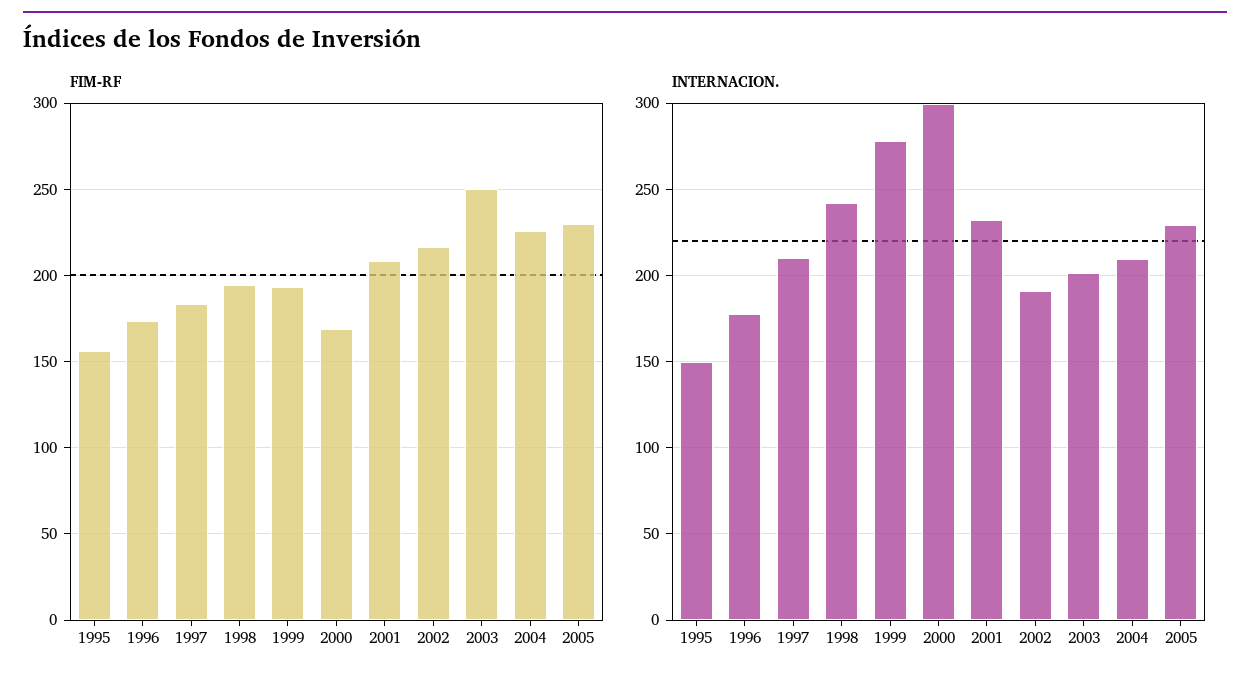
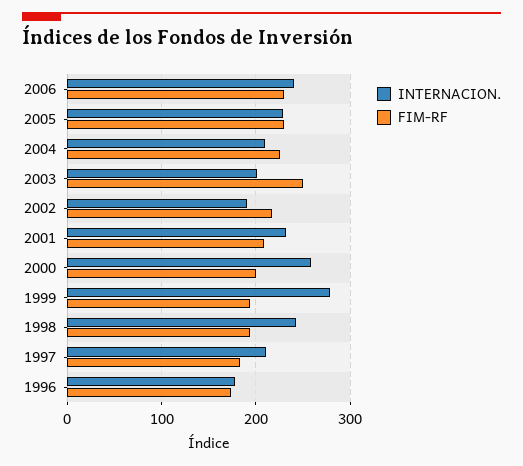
FIM-RF, 1995: 155 -> none
FIM-RF, 2000: 170 -> 200
INTERNACION., 1995: 150 -> none
INTERNACION., 2000: 300 -> 260
INTERNACION., 2006: none -> 240
FIM-RF, 2006: none -> 230

